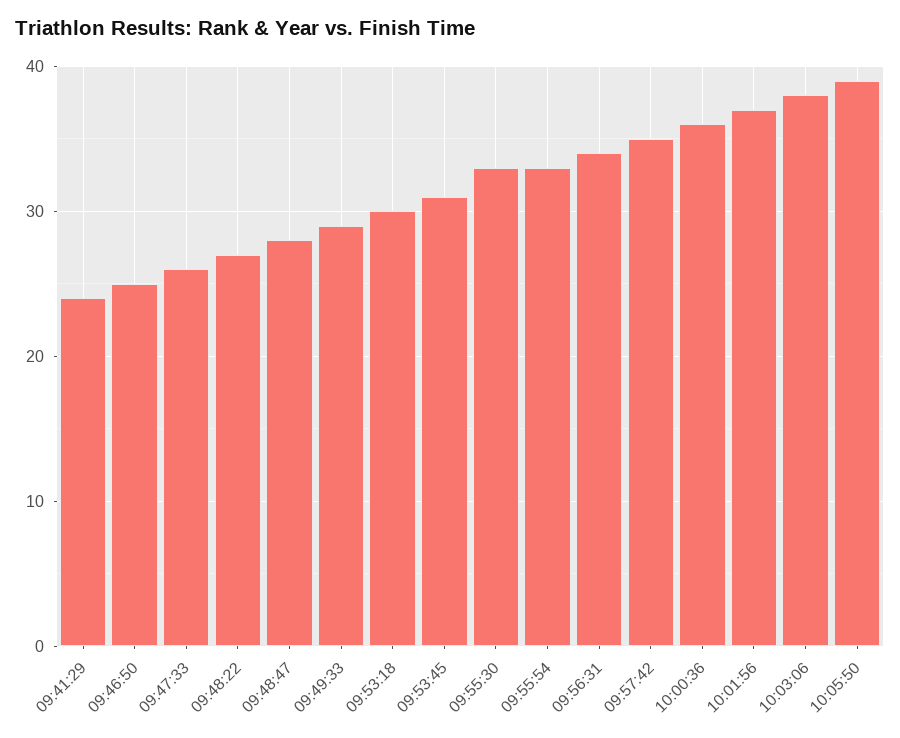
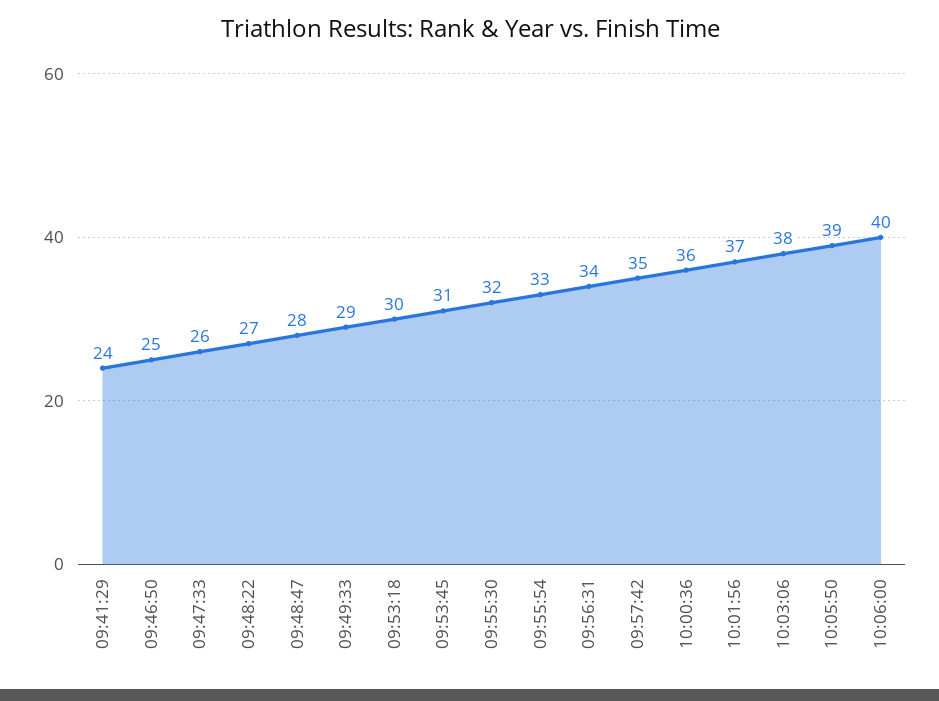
09:55:30: 33 -> 32
10:06:00: none -> 40

